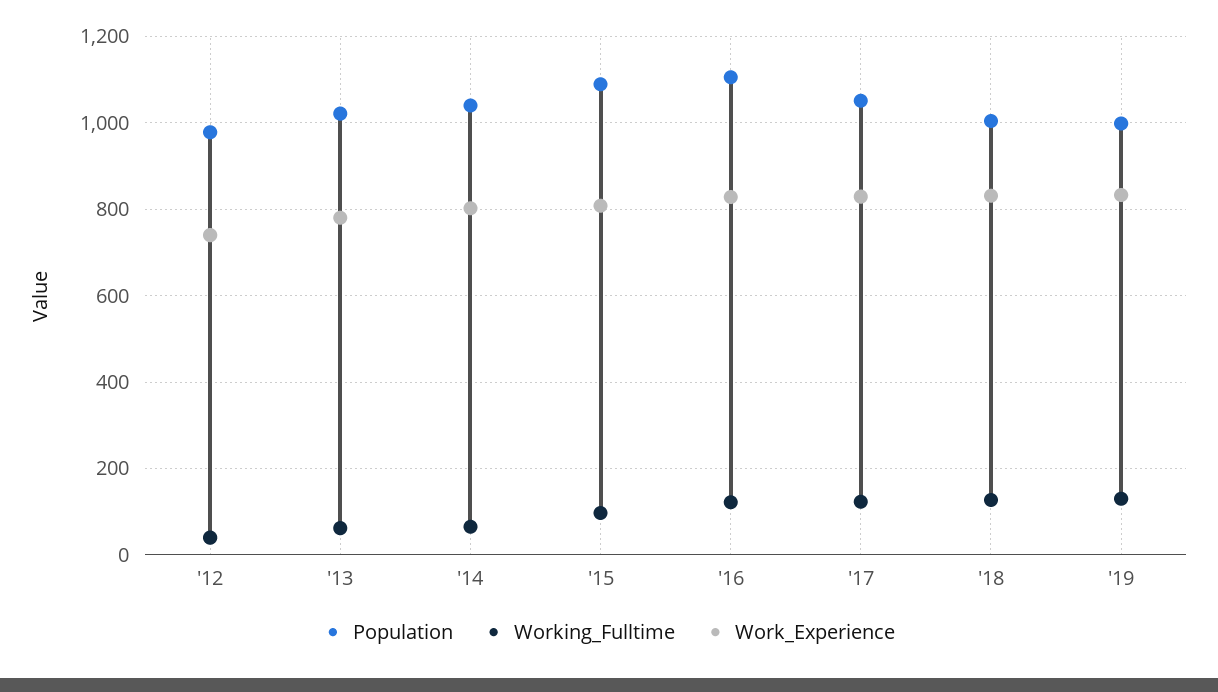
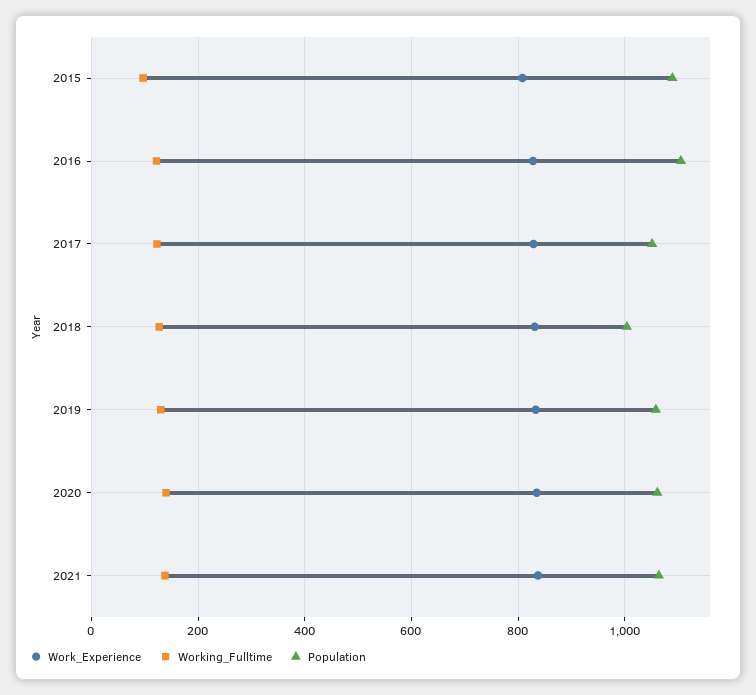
Population, '12: 980 -> none
Working_Fulltime, '12: 40 -> none
Work_Experience, '12: 740 -> none
Population, '13: 1020 -> none
Working_Fulltime, '13: 60 -> none
Work_Experience, '13: 780 -> none
Population, '14: 1040 -> none
Working_Fulltime, '14: 60 -> none
Work_Experience, '14: 800 -> none
Population, '19: 1000 -> 1060
Work_Experience, 2020: none -> 840
Working_Fulltime, 2020: none -> 140
Population, 2020: none -> 1060
Work_Experience, 2021: none -> 840
Working_Fulltime, 2021: none -> 140
Population, 2021: none -> 1060

